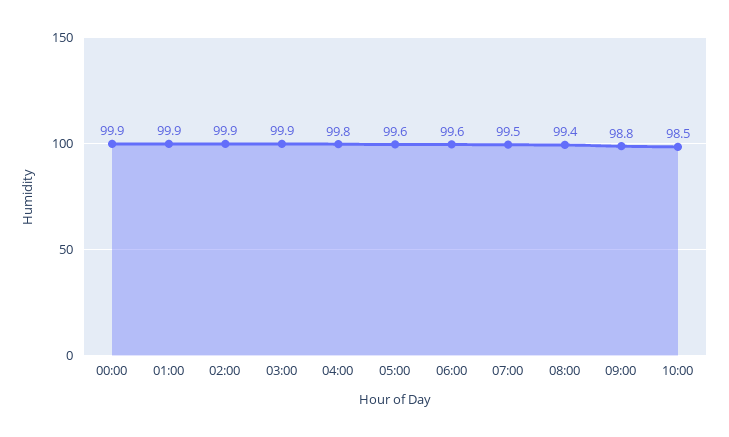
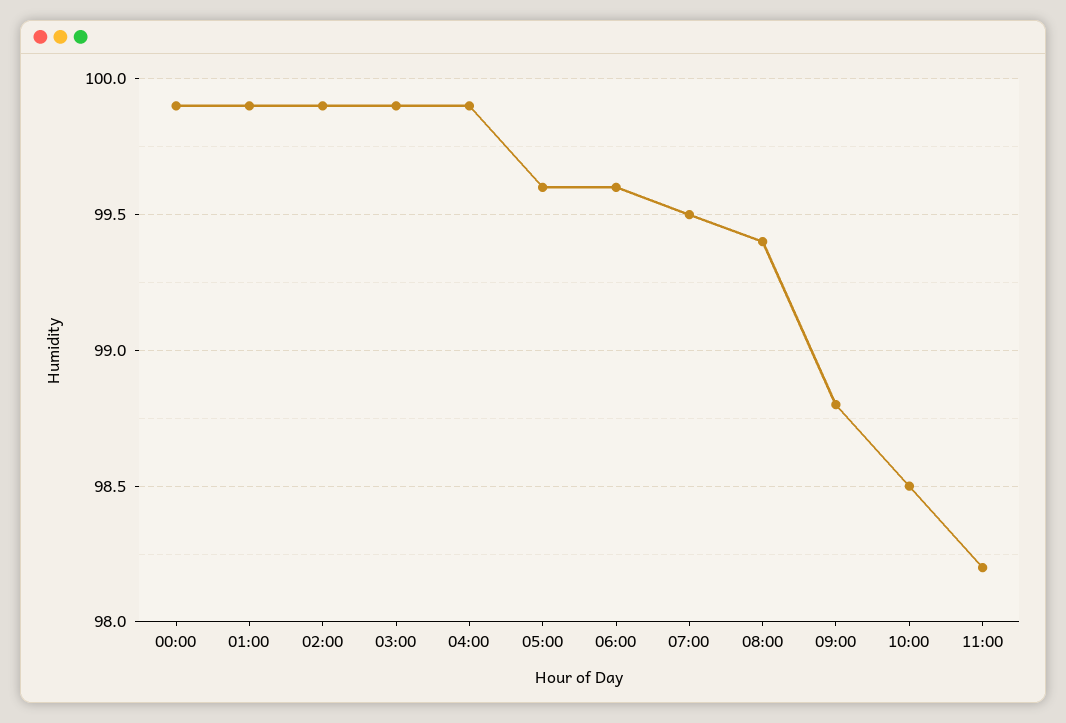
04:00: 99.8 -> 99.9
11:00: none -> 98.2

